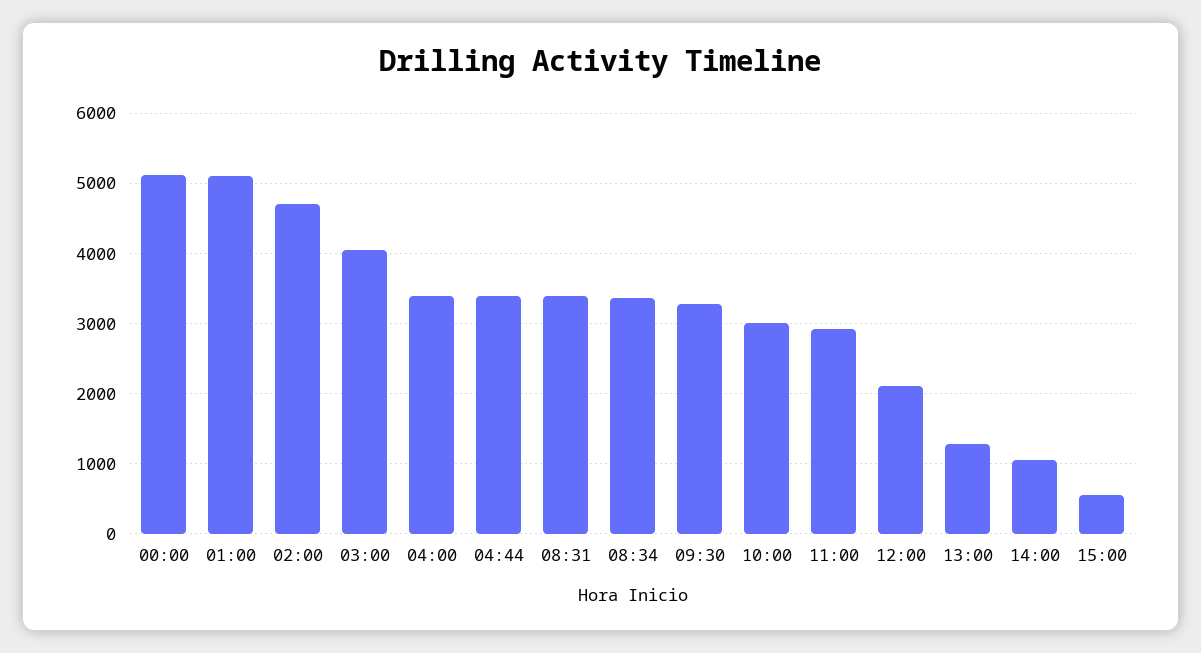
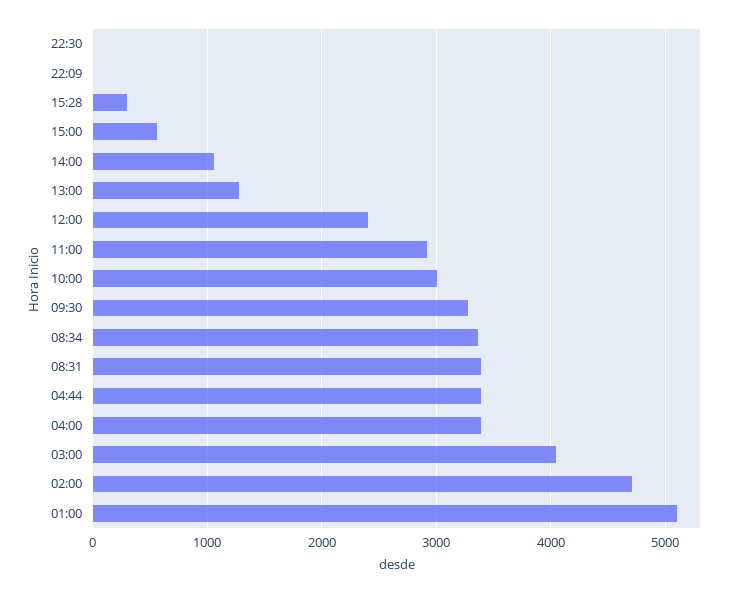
00:00: 5100 -> none
12:00: 2100 -> 2400
22:30: none -> 0
22:09: none -> 0
15:28: none -> 300

